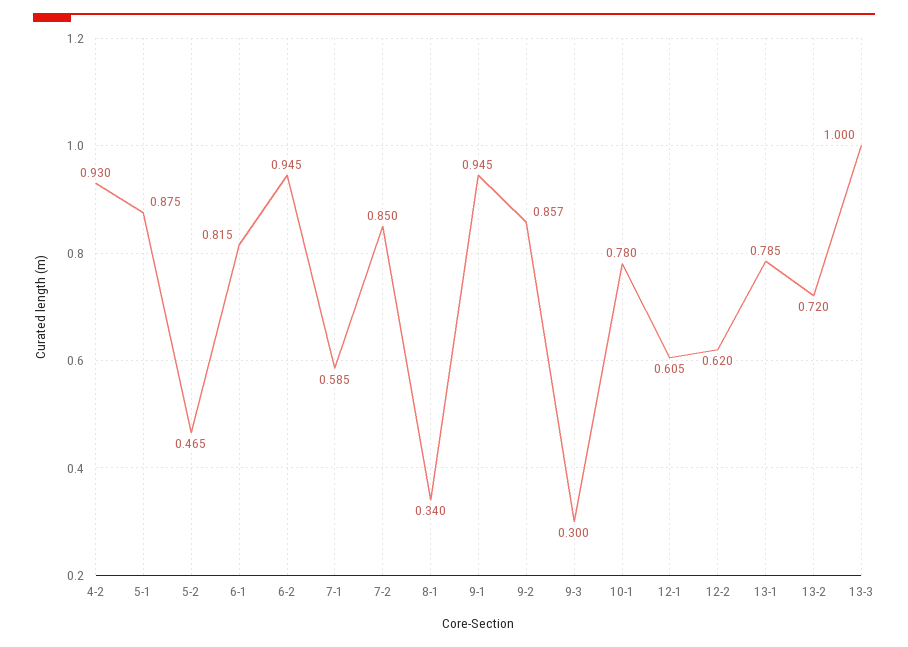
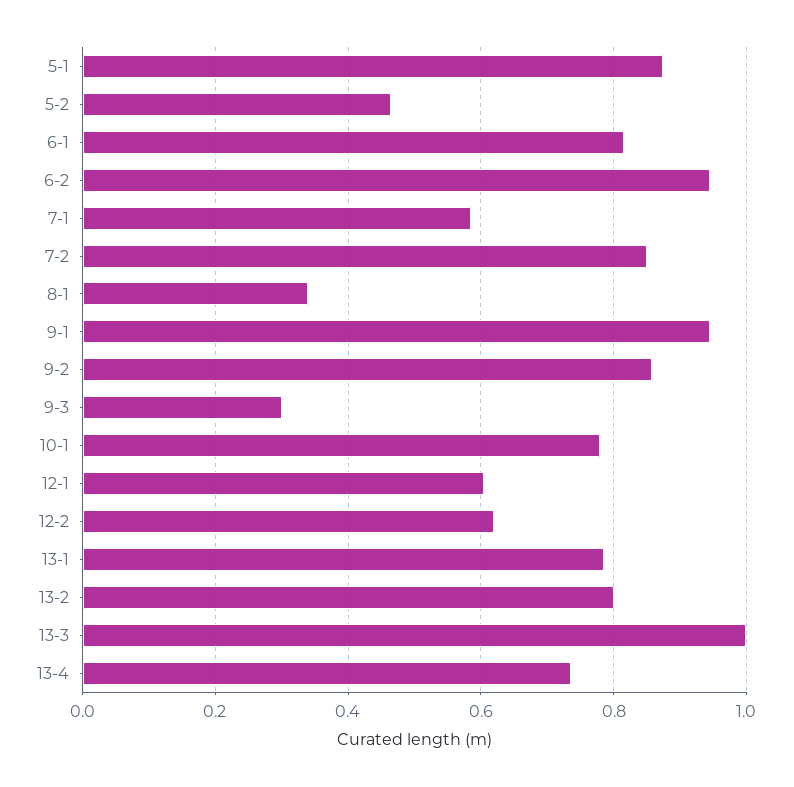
4-2: 0.93 -> none
13-2: 0.72 -> 0.8
13-4: none -> 0.74

